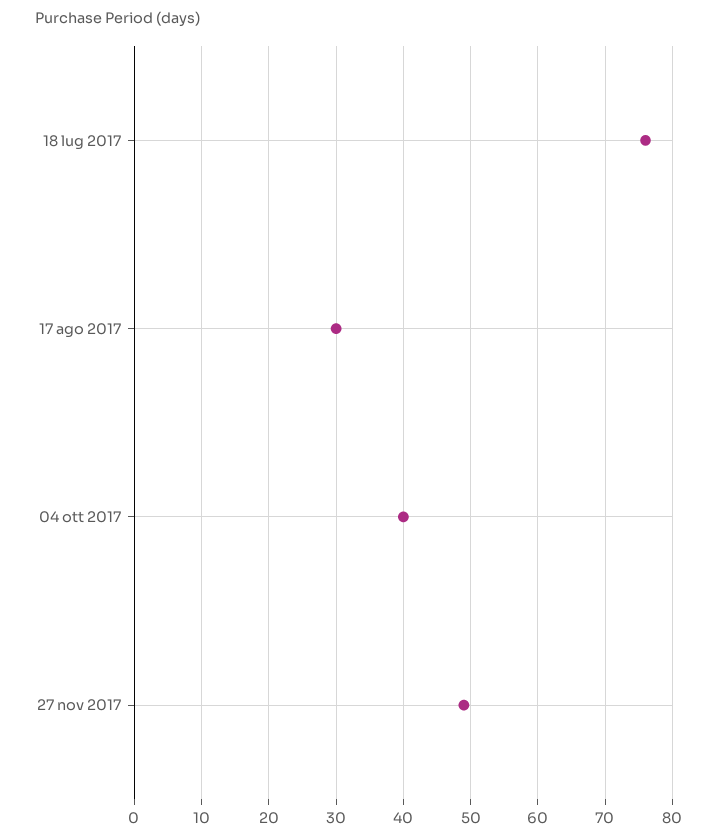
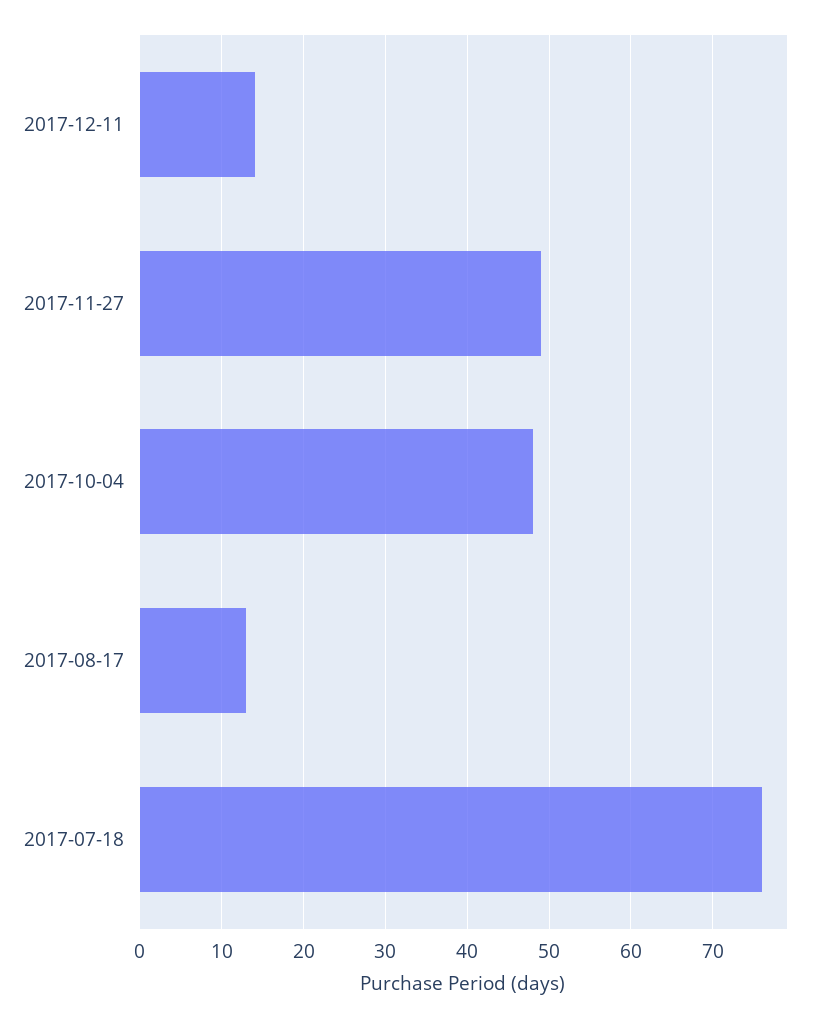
17 ago 2017: 30 -> 13
04 ott 2017: 40 -> 48
2017-12-11: none -> 14

